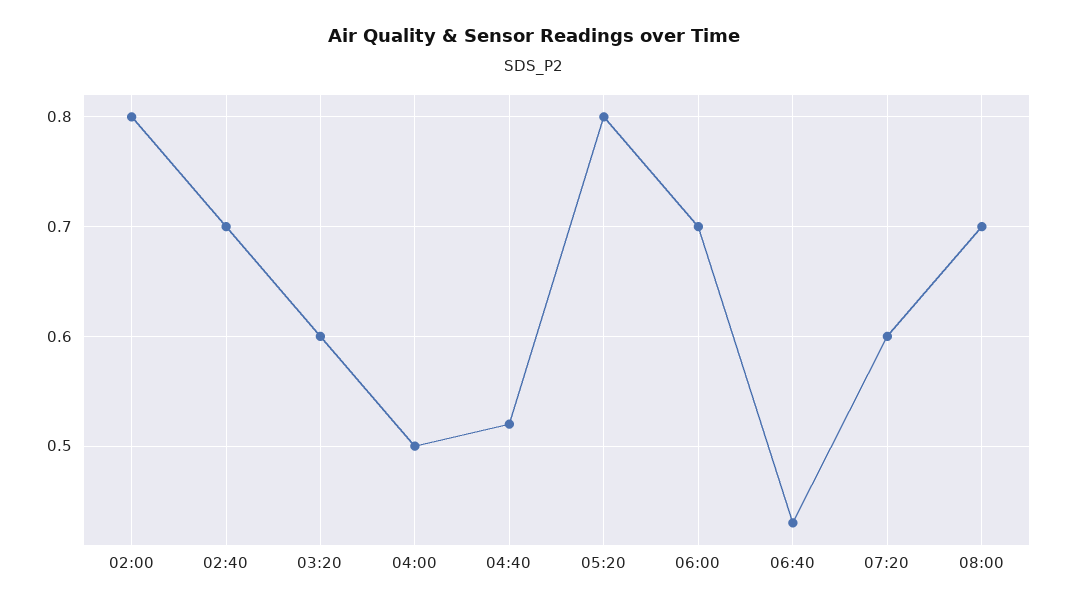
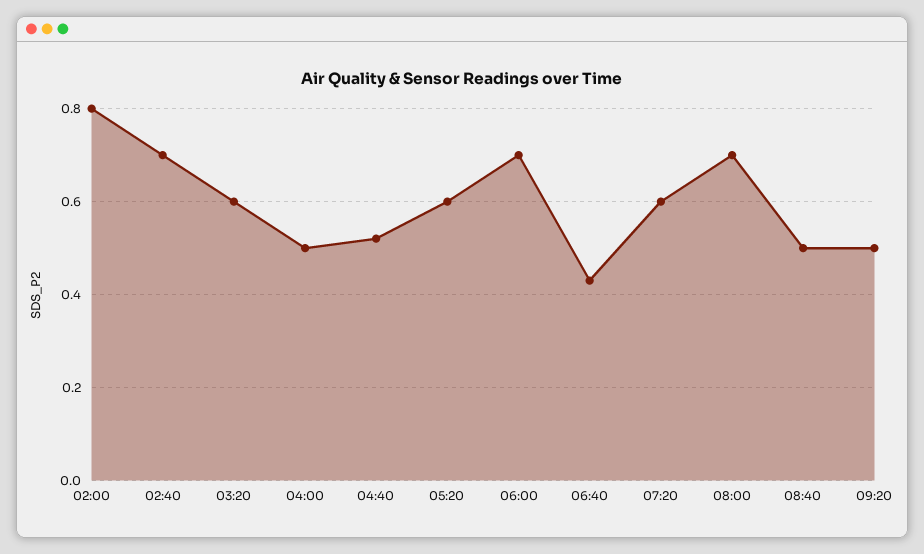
05:20: 0.8 -> 0.6
08:40: none -> 0.5
09:20: none -> 0.5

